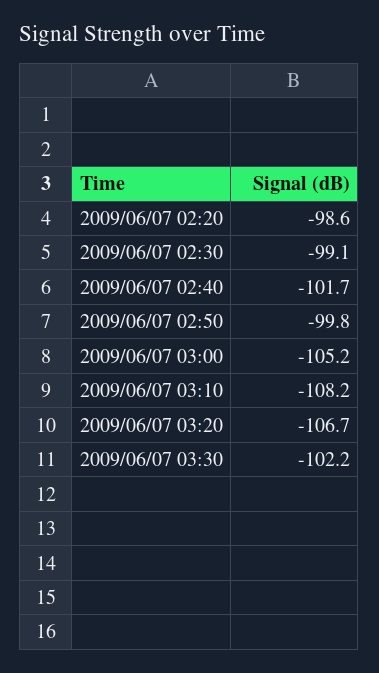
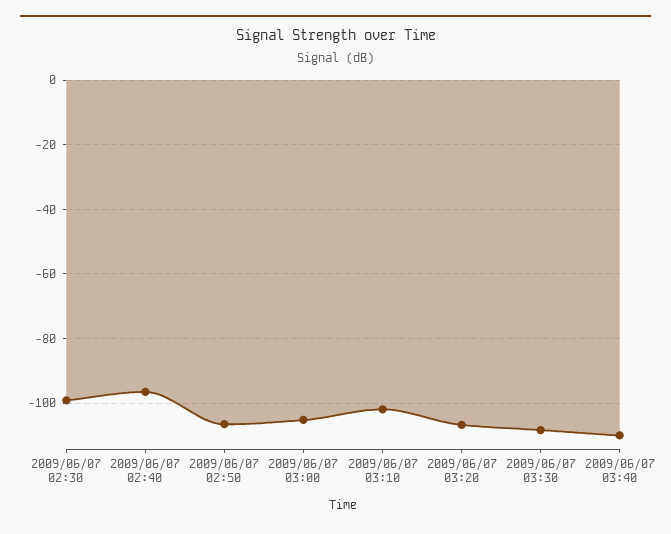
2009/06/07 02:20: -98.6 -> none
2009/06/07 02:40: -101.7 -> -96
2009/06/07 02:50: -99.8 -> -106
2009/06/07 03:10: -108.2 -> -102
2009/06/07 03:30: -102.2 -> -108
2009/06/07 03:40: none -> -110

